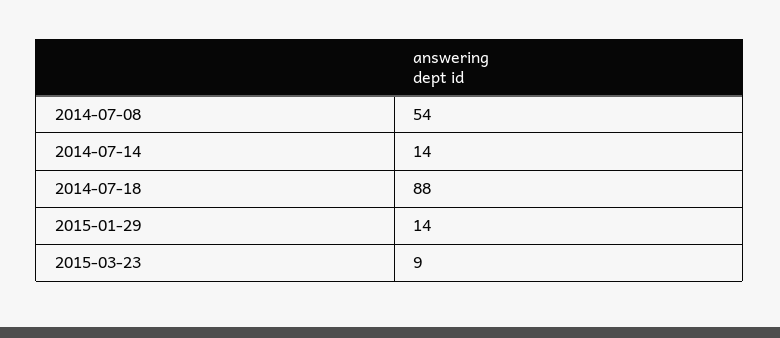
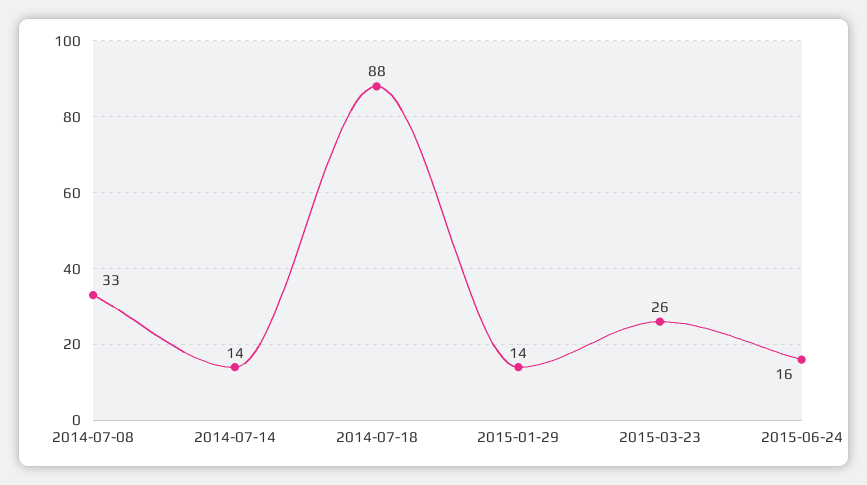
2014-07-08: 54 -> 33
2015-03-23: 9 -> 26
2015-06-24: none -> 16

